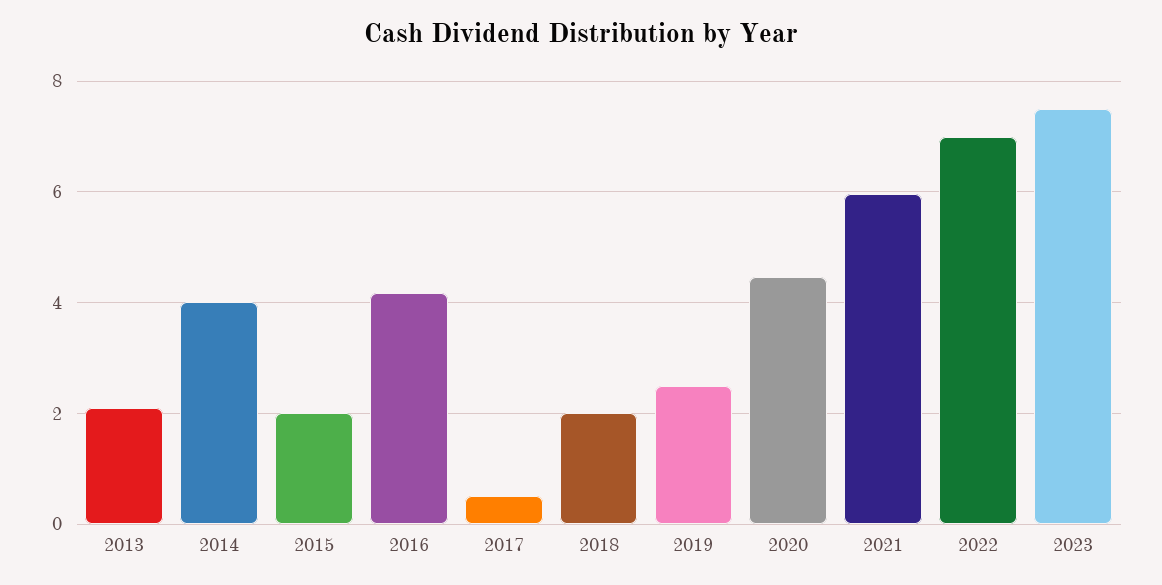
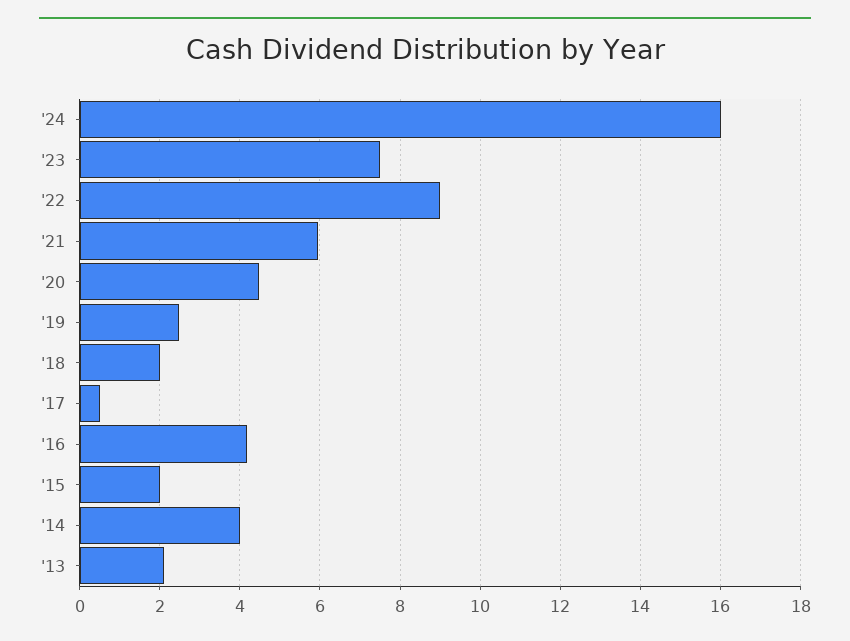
2022: 7 -> 9
'24: none -> 16

